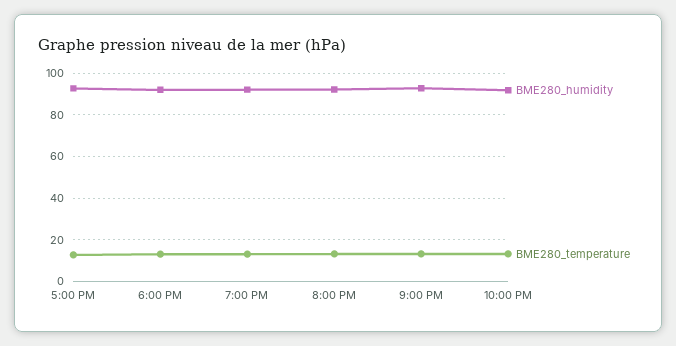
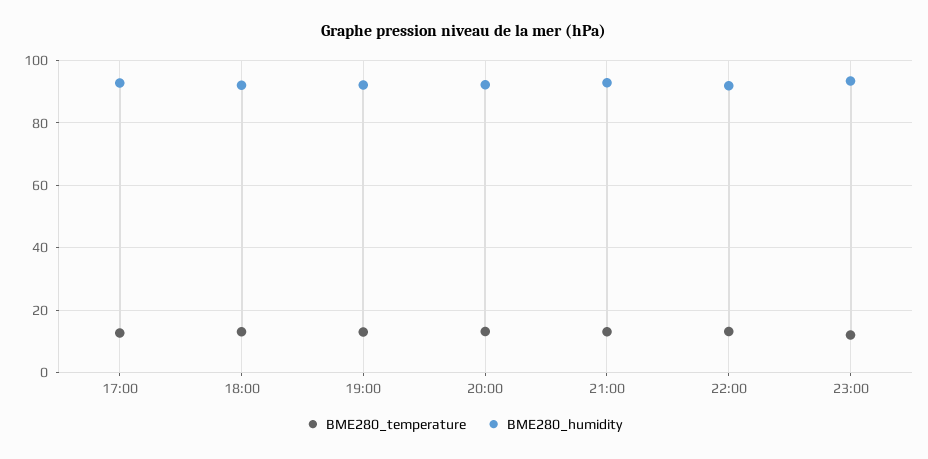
BME280_temperature, 23:00: none -> 12
BME280_humidity, 23:00: none -> 94

